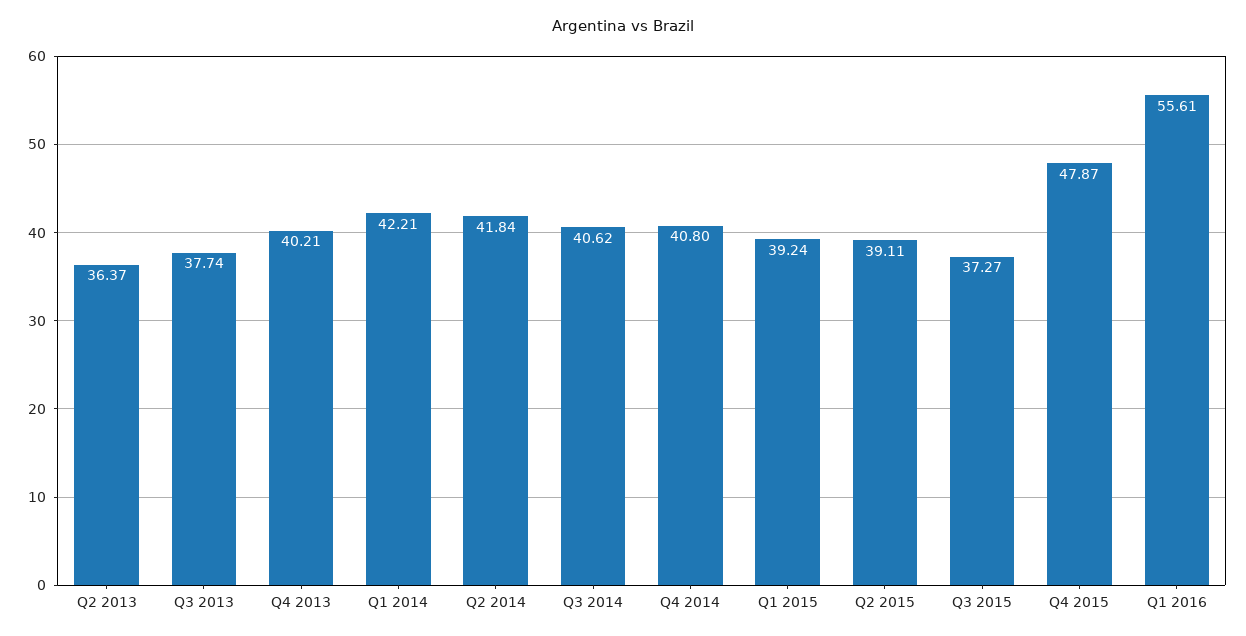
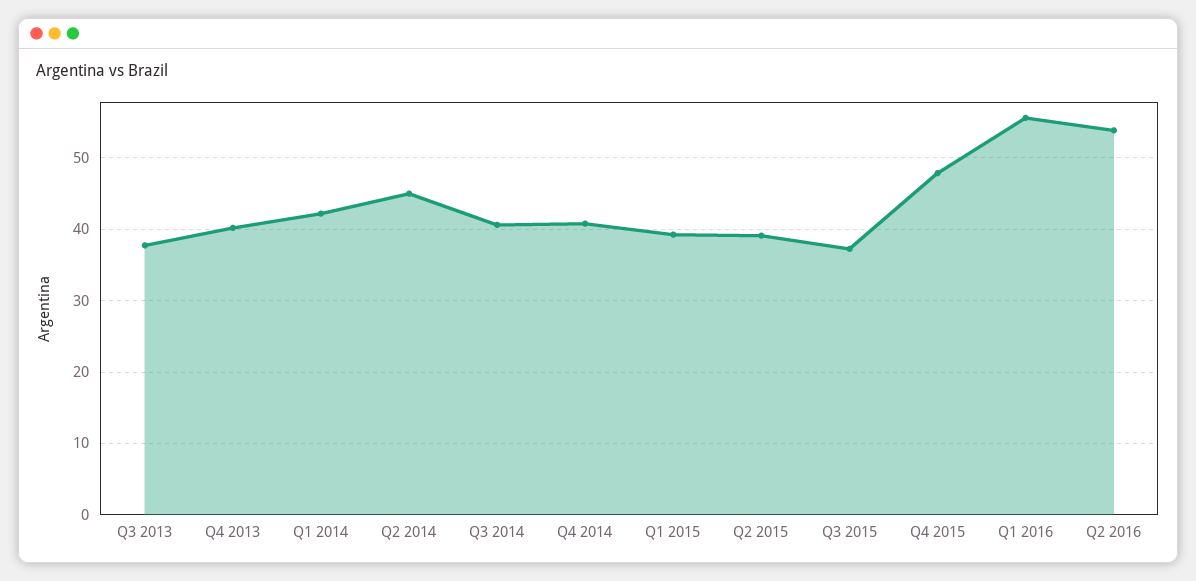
Q2 2013: 36.37 -> none
Q2 2014: 41.84 -> 45
Q2 2016: none -> 54

